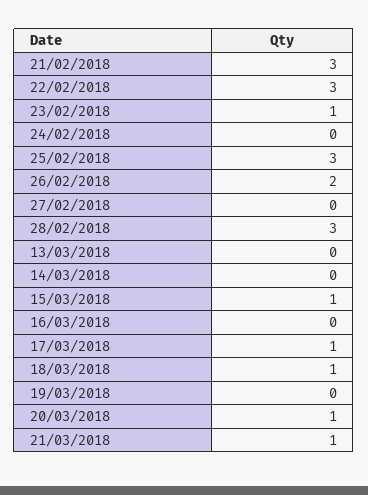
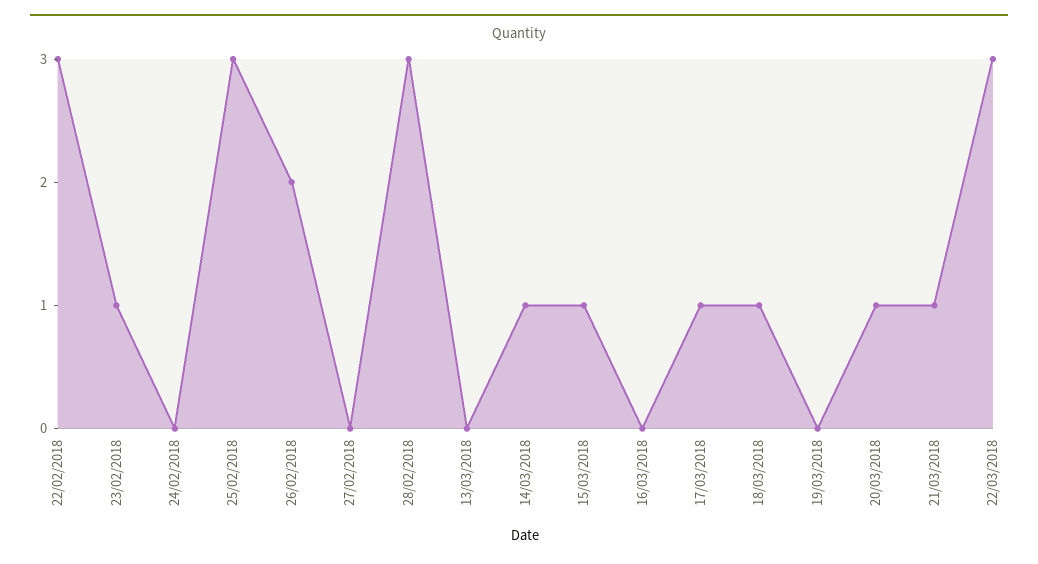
21/02/2018: 3 -> none
14/03/2018: 0 -> 1
22/03/2018: none -> 3

